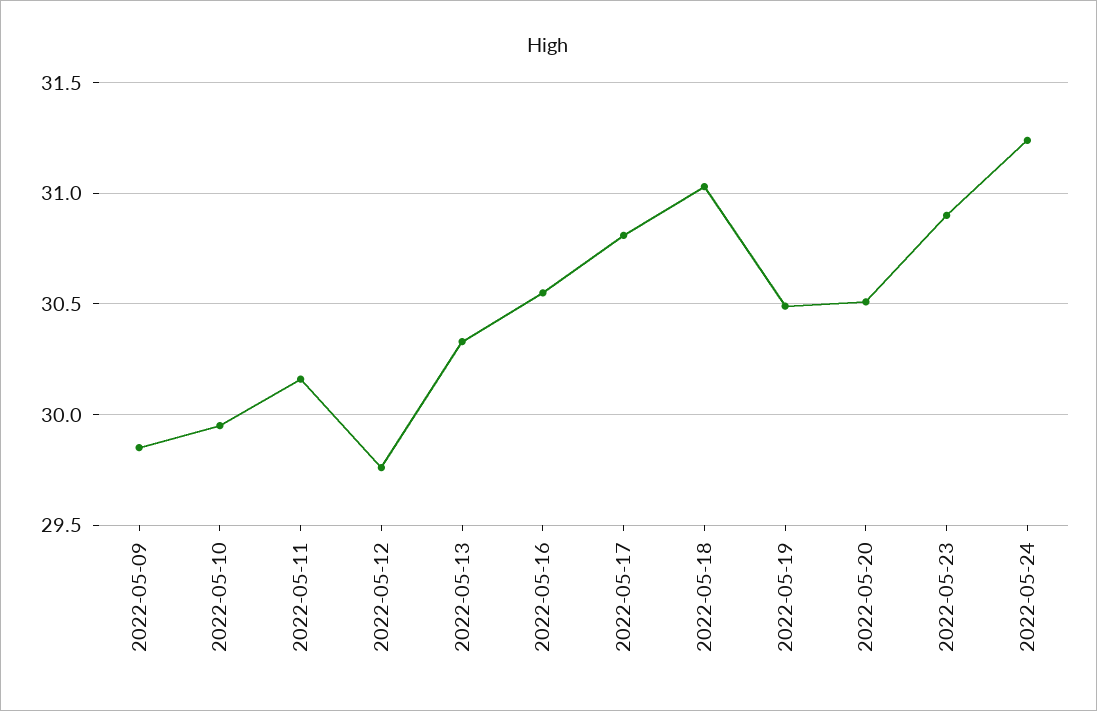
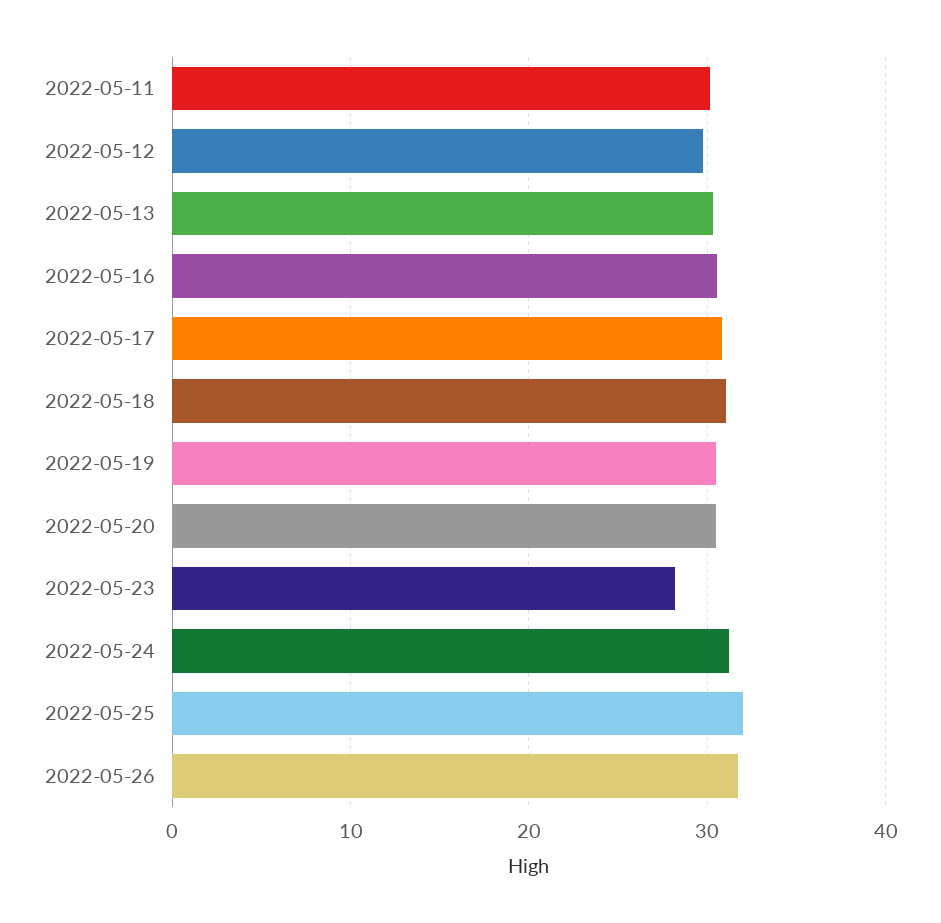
2022-05-09: 29.85 -> none
2022-05-10: 29.95 -> none
2022-05-23: 30.9 -> 28
2022-05-25: none -> 32
2022-05-26: none -> 32

